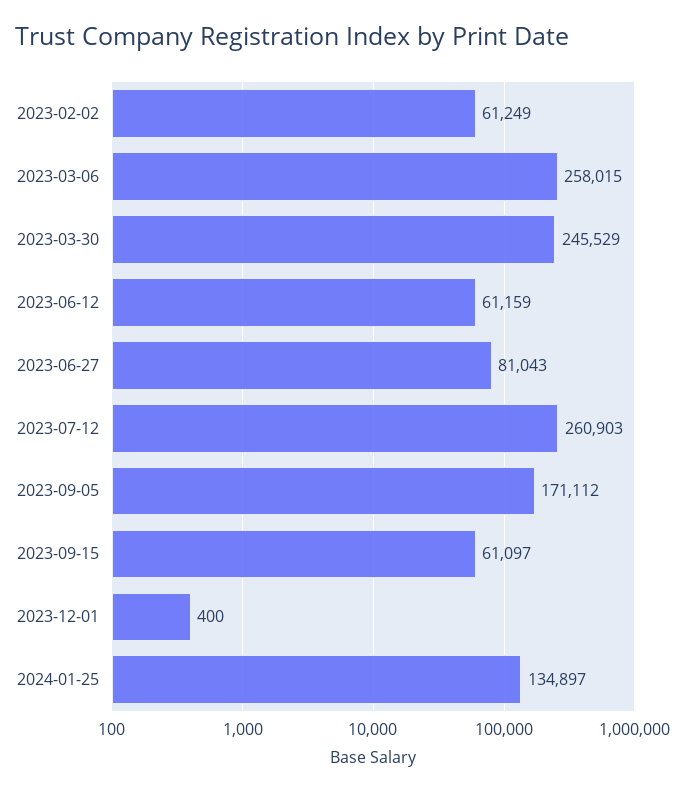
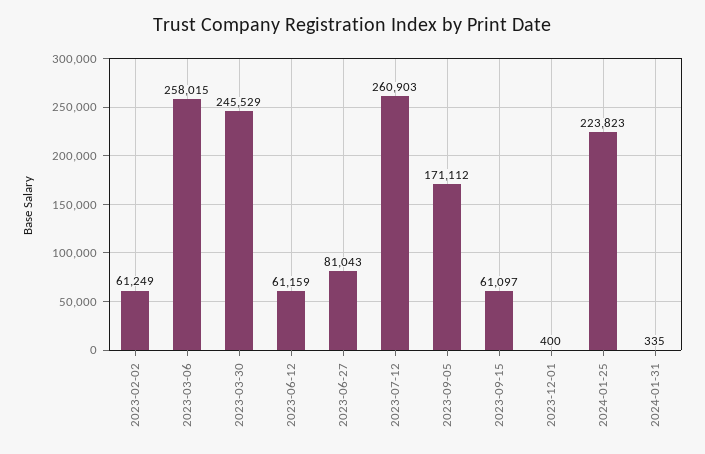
2024-01-25: 134897 -> 223823
2024-01-31: none -> 335

